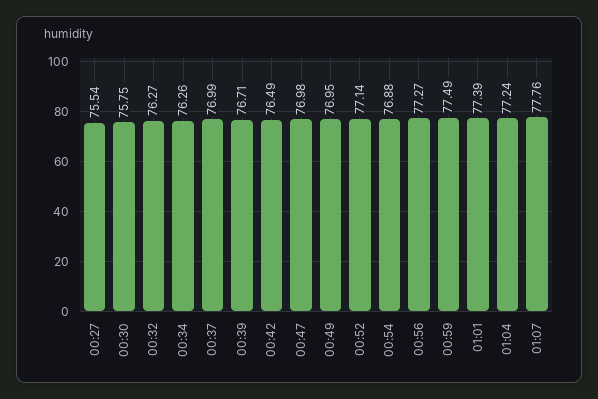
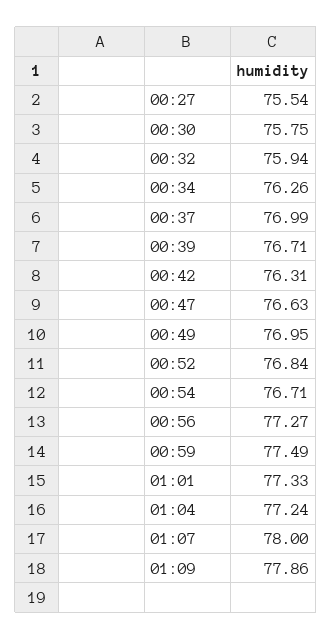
00:32: 76.27 -> 75.94
00:42: 76.49 -> 76.31
00:47: 76.98 -> 76.63
00:52: 77.14 -> 76.84
00:54: 76.88 -> 76.71
01:01: 77.39 -> 77.33
01:07: 77.76 -> 78
01:09: none -> 77.86

